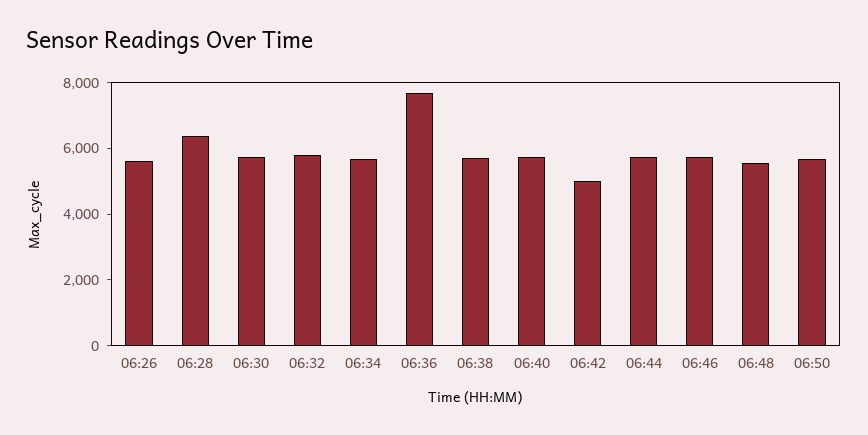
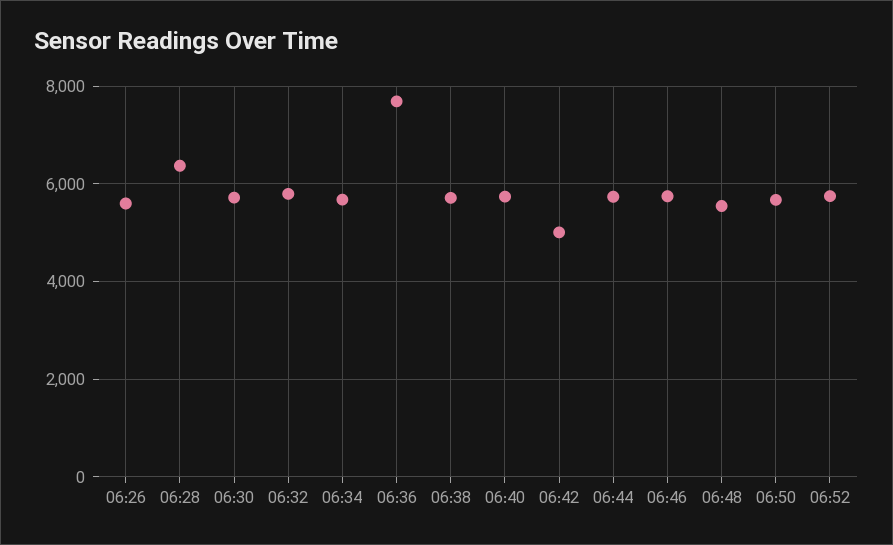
06:52: none -> 5800

